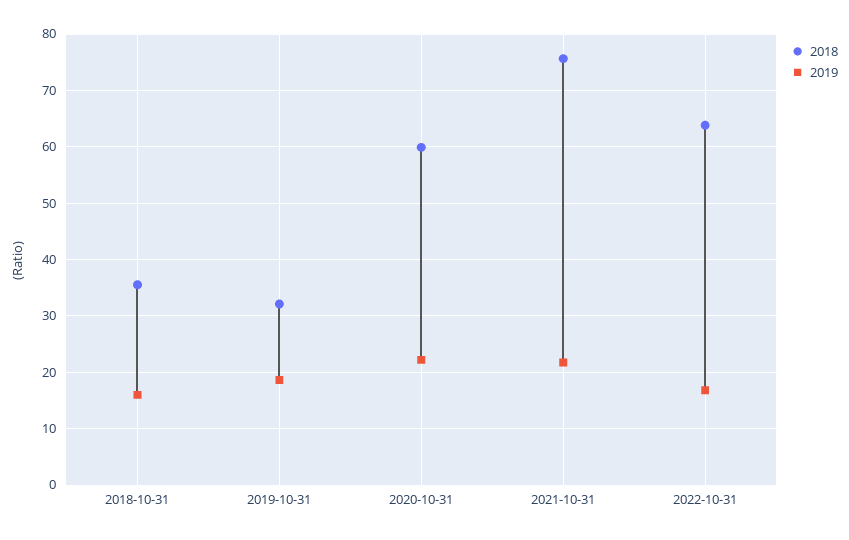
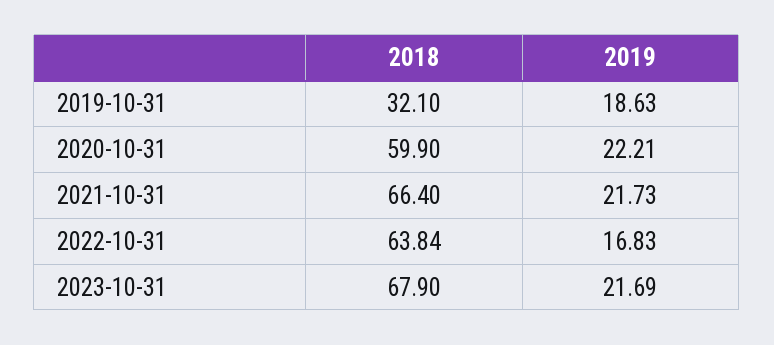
2018, 2018-10-31: 36 -> none
2019, 2018-10-31: 16 -> none
2018, 2021-10-31: 76 -> 66.4
2018, 2023-10-31: none -> 67.9
2019, 2023-10-31: none -> 21.69

